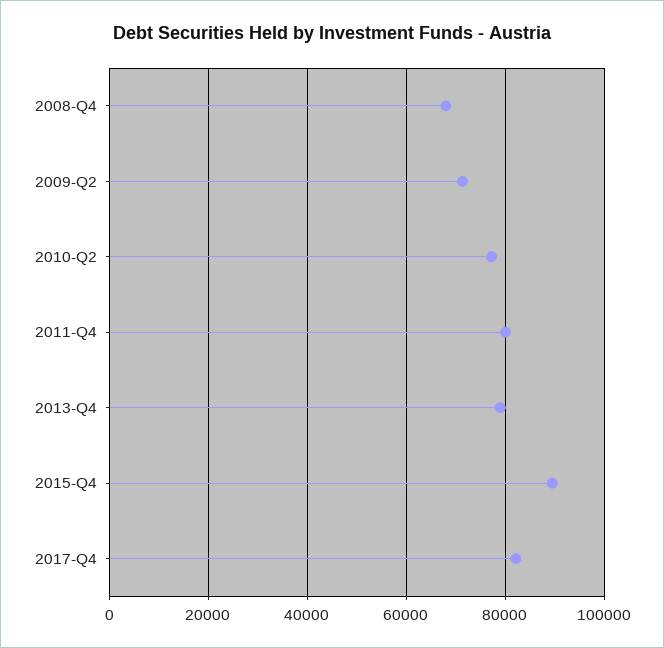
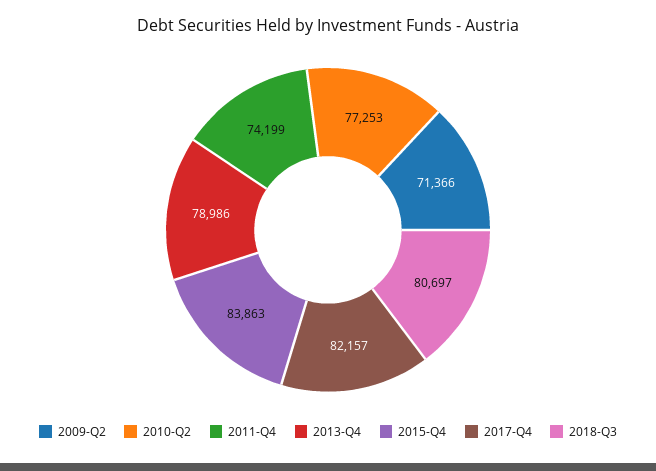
2008-Q4: 68000 -> none
2011-Q4: 80000 -> 74199
2015-Q4: 90000 -> 83863
2018-Q3: none -> 80697

